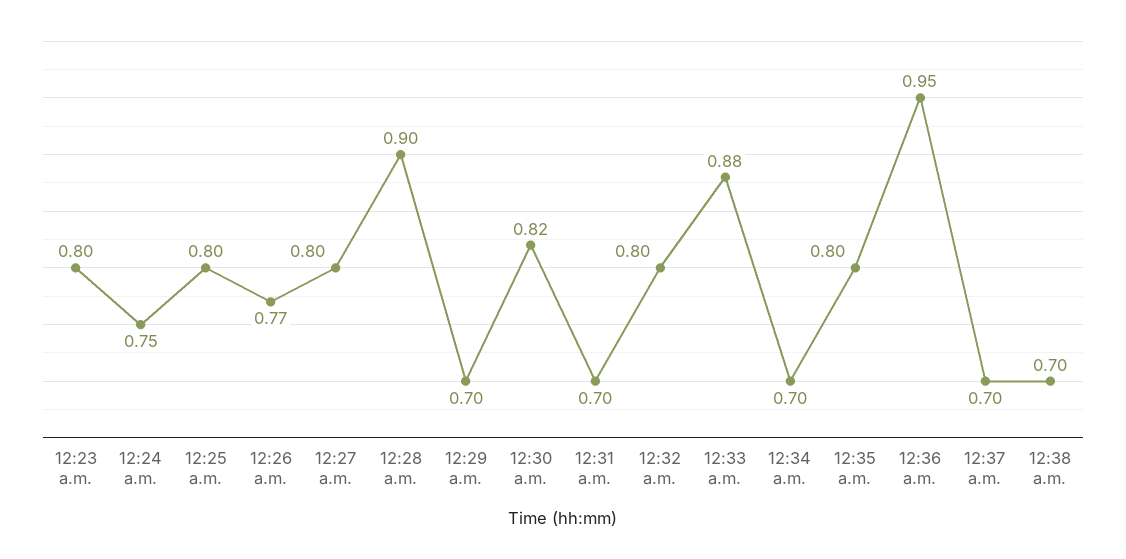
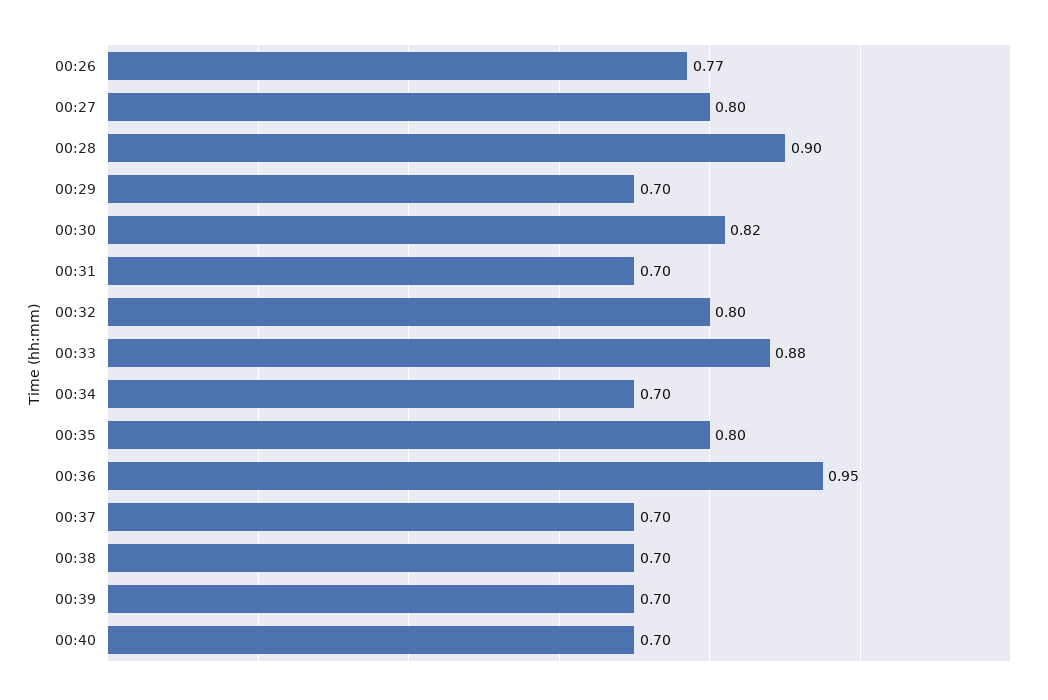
12:23 a.m.: 0.8 -> none
12:24 a.m.: 0.75 -> none
12:25 a.m.: 0.8 -> none
00:39: none -> 0.7
00:40: none -> 0.7

